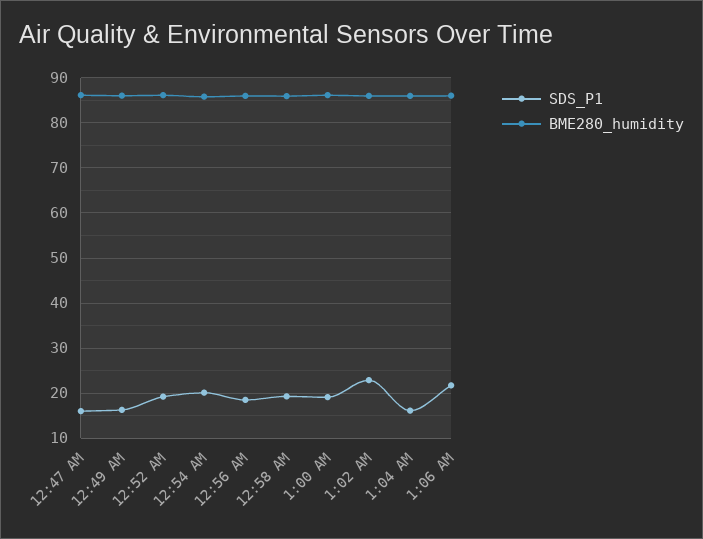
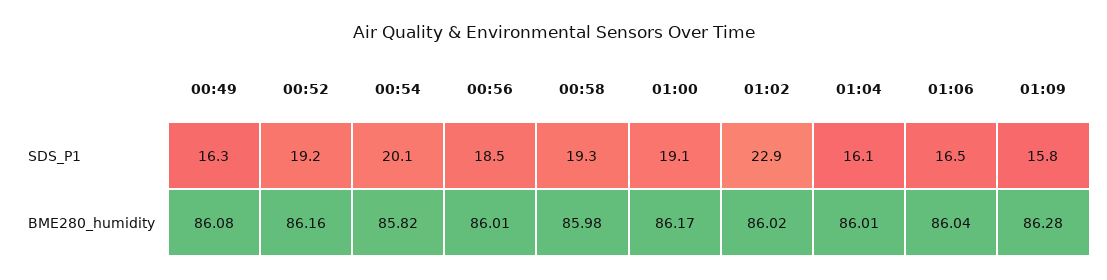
SDS_P1, 12:47 AM: 16 -> none
BME280_humidity, 12:47 AM: 86 -> none
SDS_P1, 1:06 AM: 22 -> 16.5
SDS_P1, 01:09: none -> 15.8
BME280_humidity, 01:09: none -> 86.28

